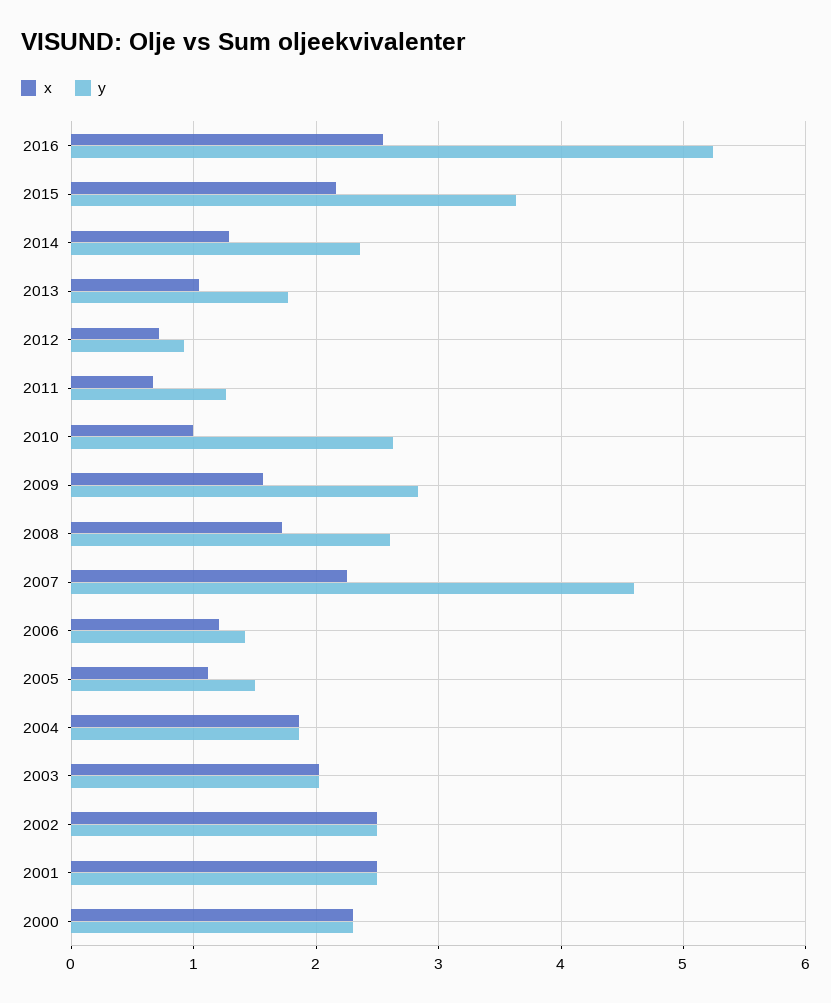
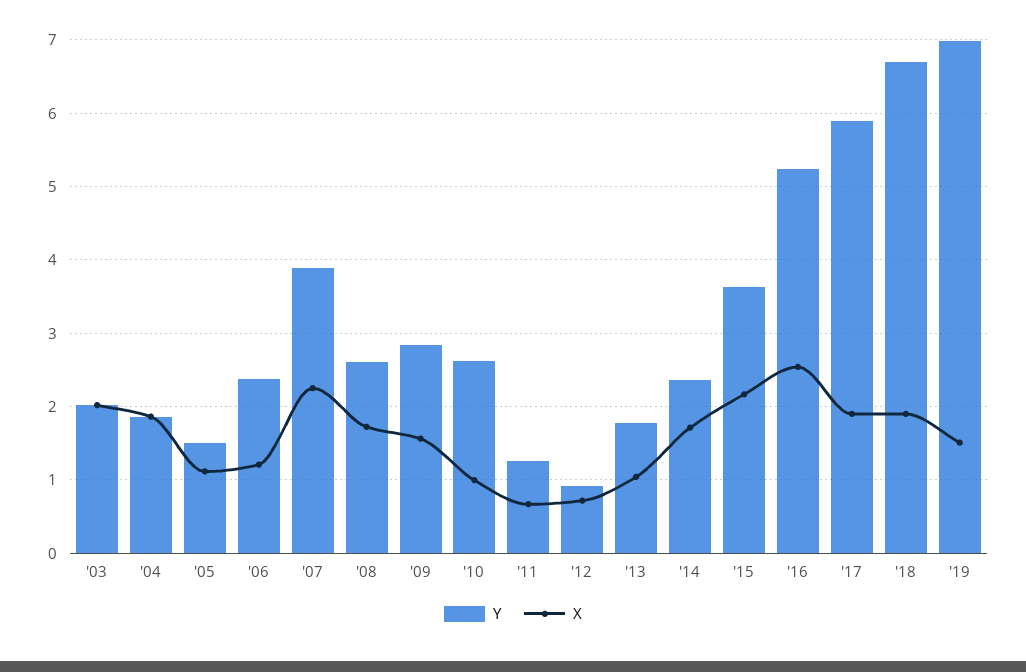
x, 2014: 1.3 -> 1.7
y, 2007: 4.6 -> 3.9
y, 2006: 1.4 -> 2.4
x, 2002: 2.5 -> none
y, 2002: 2.5 -> none
x, 2001: 2.5 -> none
y, 2001: 2.5 -> none
x, 2000: 2.3 -> none
y, 2000: 2.3 -> none
y, '17: none -> 5.9
x, '17: none -> 1.9
y, '18: none -> 6.7
x, '18: none -> 1.9
y, '19: none -> 7
x, '19: none -> 1.5

